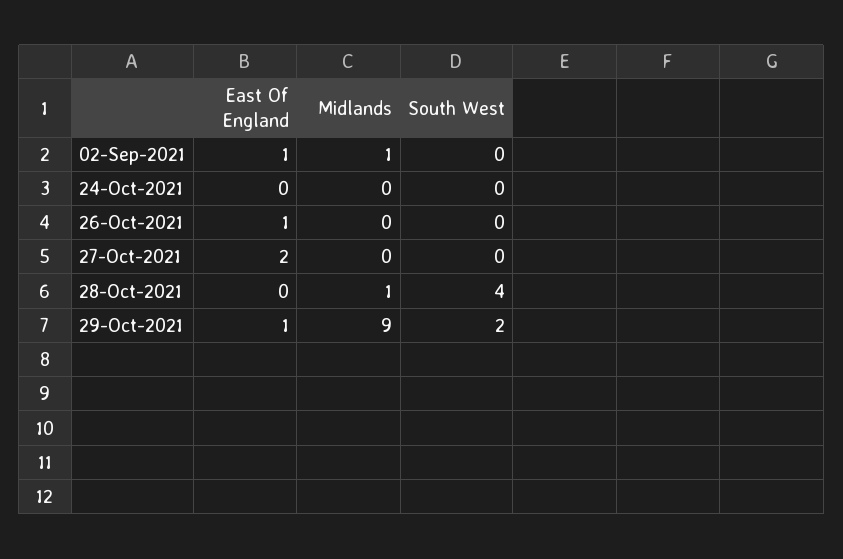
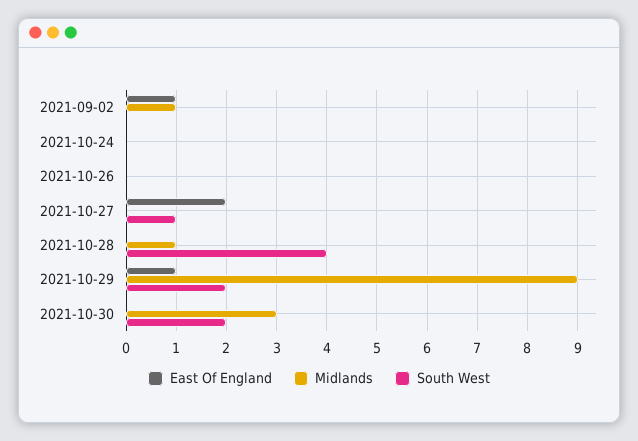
East Of England, 26-Oct-2021: 1 -> 0
South West, 27-Oct-2021: 0 -> 1
East Of England, 2021-10-30: none -> 0
Midlands, 2021-10-30: none -> 3
South West, 2021-10-30: none -> 2

